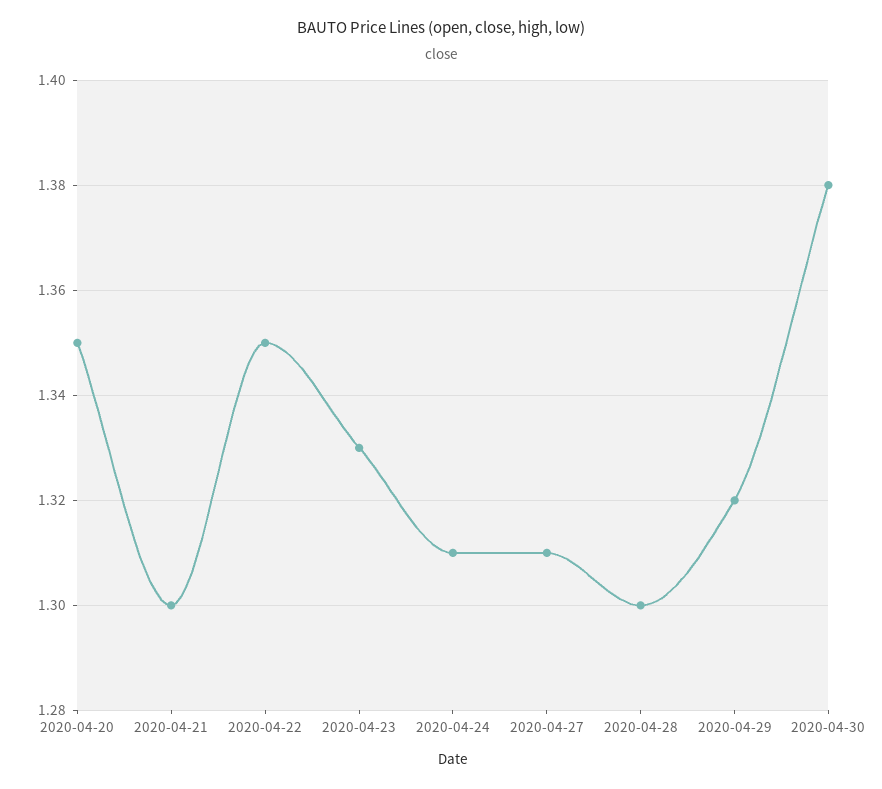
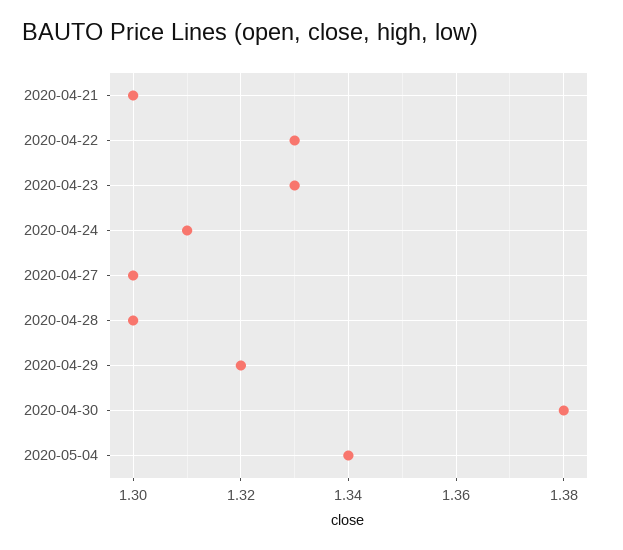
2020-04-20: 1.35 -> none
2020-04-22: 1.35 -> 1.33
2020-04-27: 1.31 -> 1.3
2020-05-04: none -> 1.34

